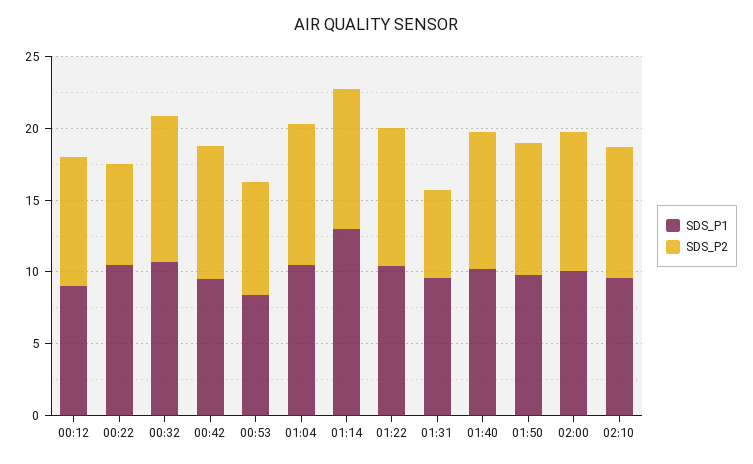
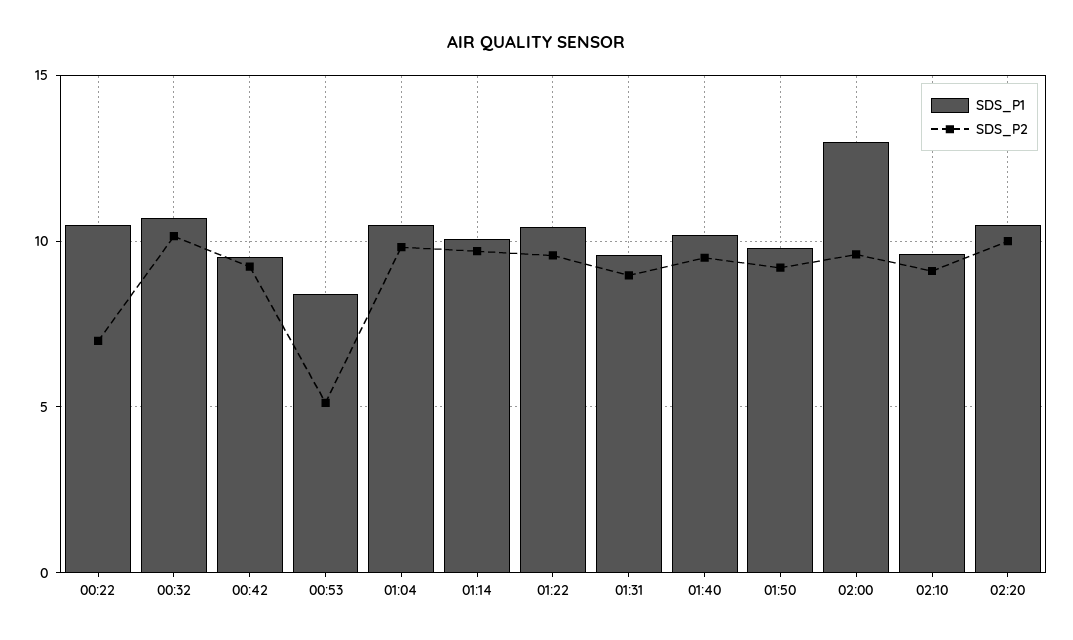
SDS_P1, 00:12: 9 -> none
SDS_P2, 00:12: 9 -> none
SDS_P2, 00:53: 8 -> 5
SDS_P1, 01:14: 13 -> 10
SDS_P2, 01:31: 6 -> 9
SDS_P1, 02:00: 10 -> 13
SDS_P1, 02:20: none -> 10.5
SDS_P2, 02:20: none -> 10

